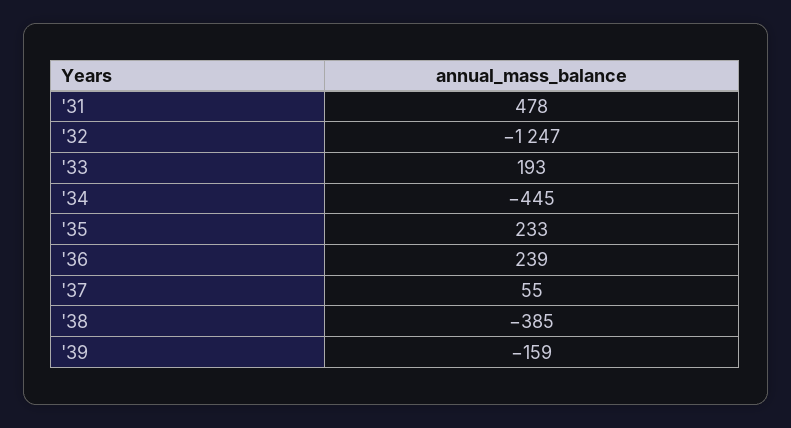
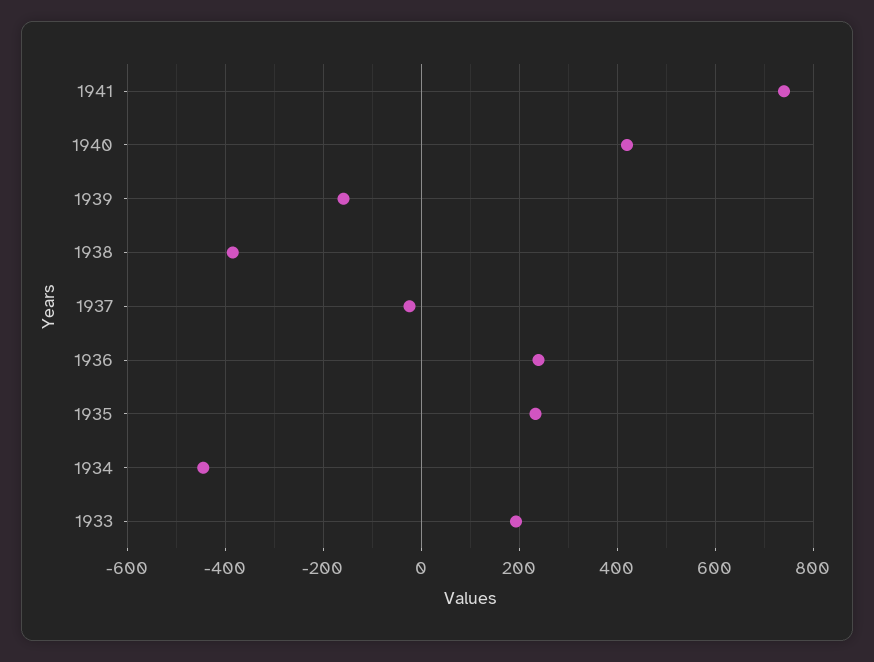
'31: 478 -> none
'32: -1247 -> none
'37: 55 -> -20
1941: none -> 740
1940: none -> 420

